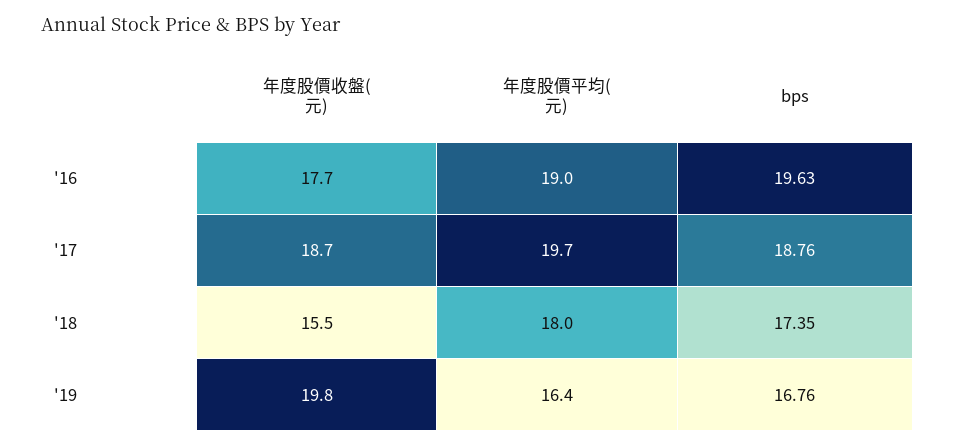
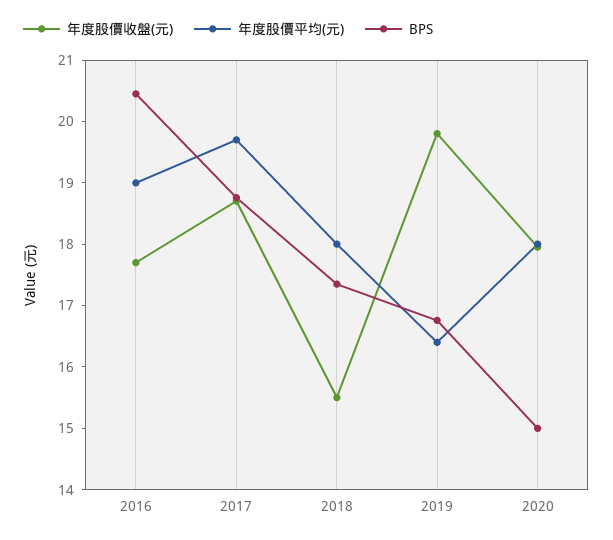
bps, '16: 19.63 -> 20.4
年度股價收盤(元), 2020: none -> 18
年度股價平均(元), 2020: none -> 18
bps, 2020: none -> 15

